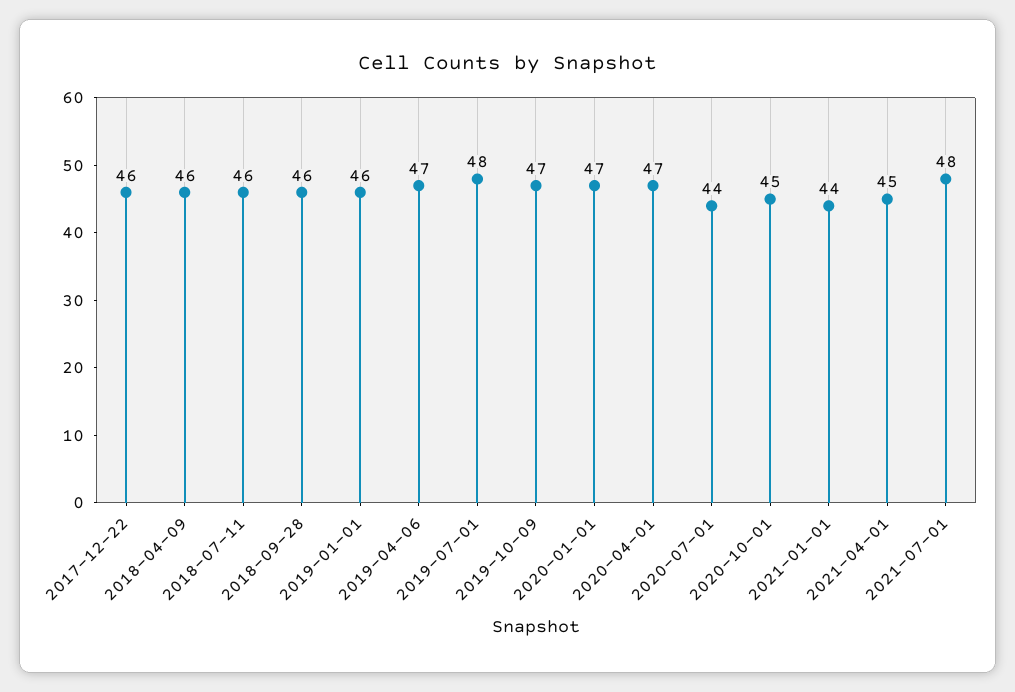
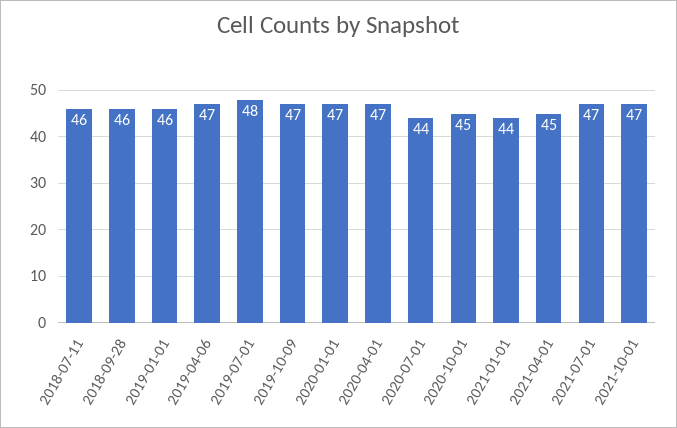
2017-12-22: 46 -> none
2018-04-09: 46 -> none
2021-07-01: 48 -> 47
2021-10-01: none -> 47

